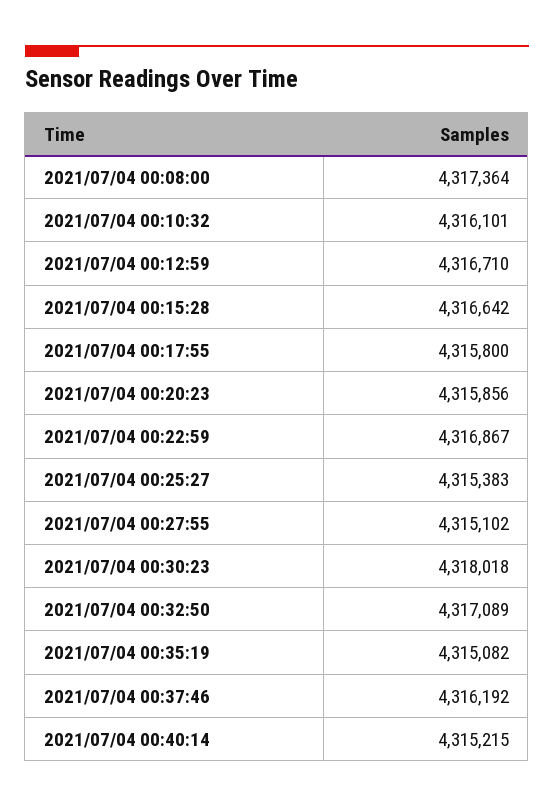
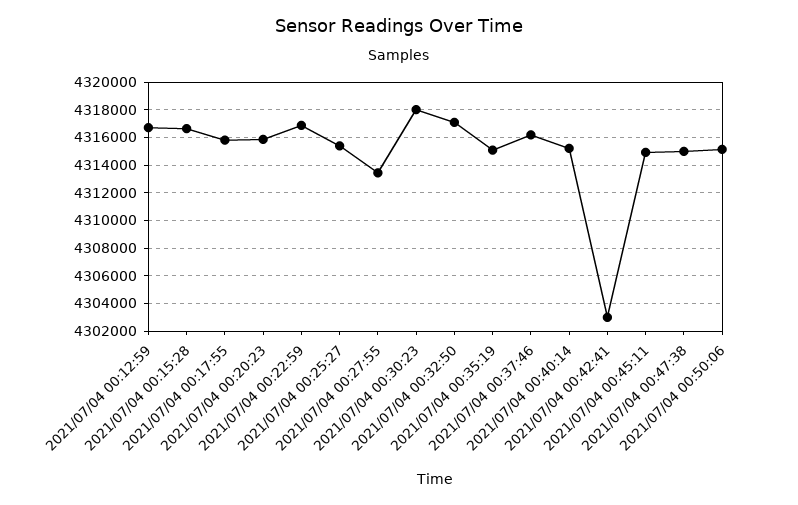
2021/07/04 00:08:00: 4317364 -> none
2021/07/04 00:10:32: 4316101 -> none
2021/07/04 00:27:55: 4315102 -> 4313500
2021/07/04 00:42:41: none -> 4303000
2021/07/04 00:45:11: none -> 4315000
2021/07/04 00:47:38: none -> 4315000
2021/07/04 00:50:06: none -> 4315000

